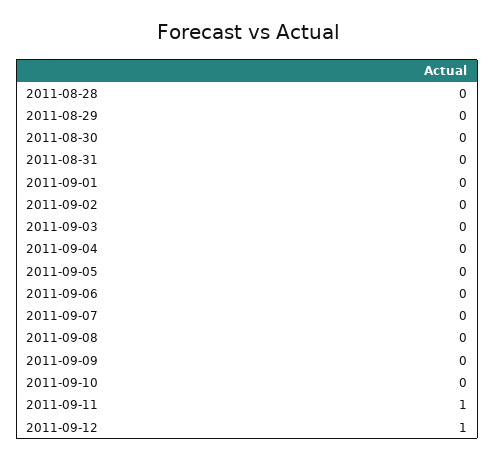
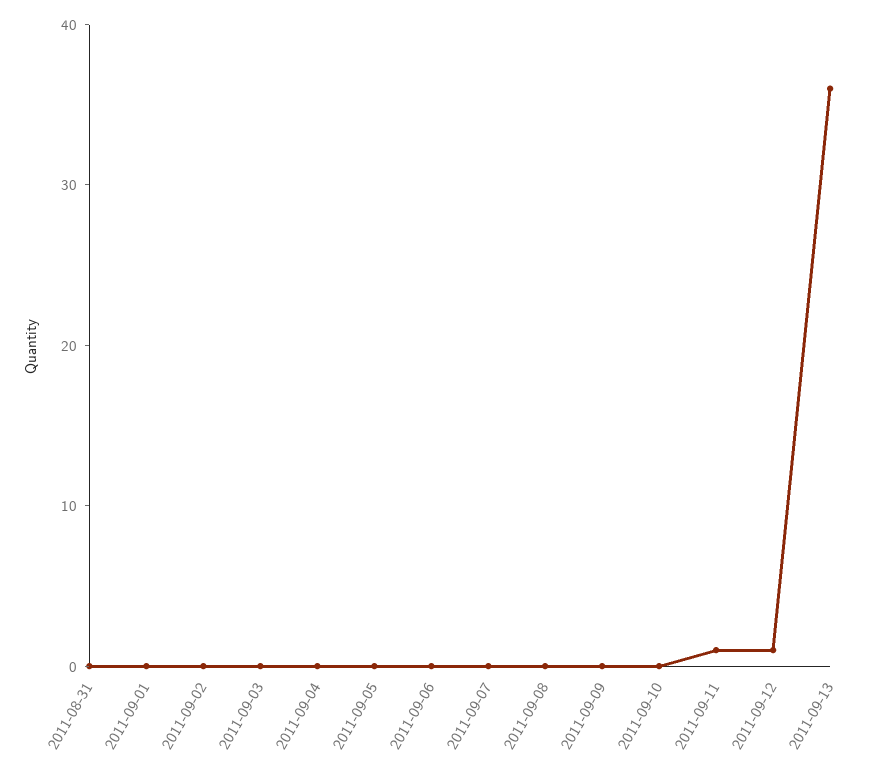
2011-08-28: 0 -> none
2011-08-29: 0 -> none
2011-08-30: 0 -> none
2011-09-13: none -> 36

